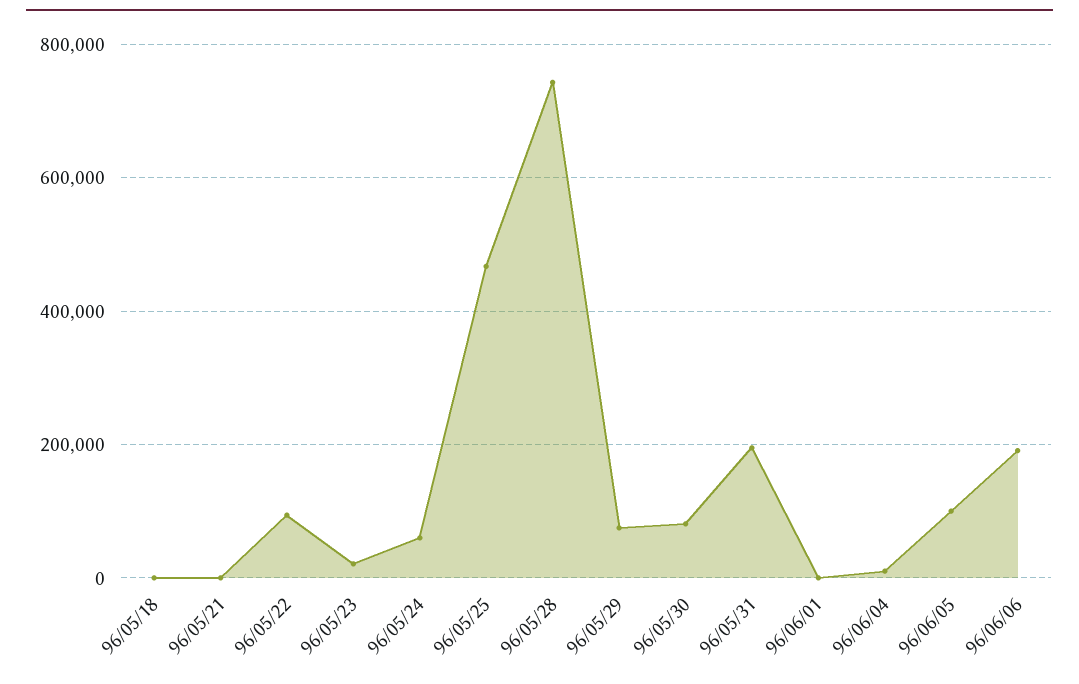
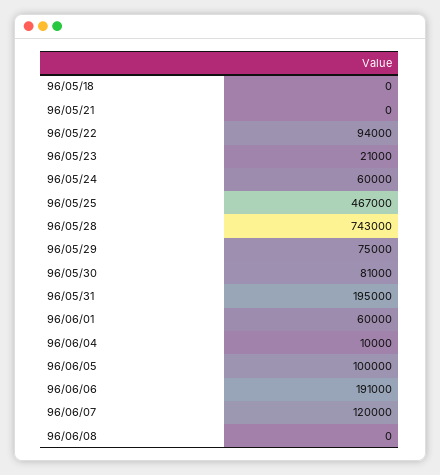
96/06/01: 0 -> 60000
96/06/07: none -> 120000
96/06/08: none -> 0

